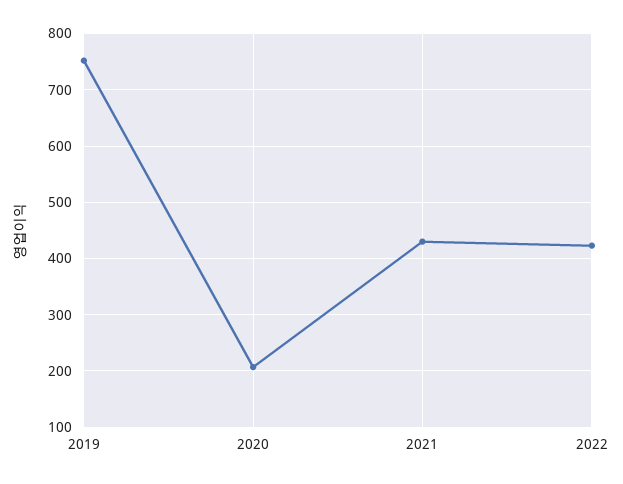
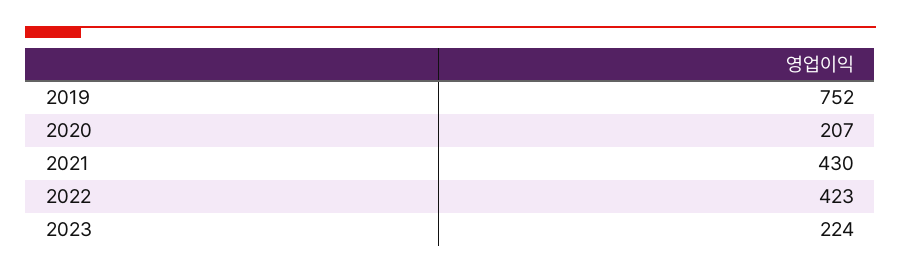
2023: none -> 224

